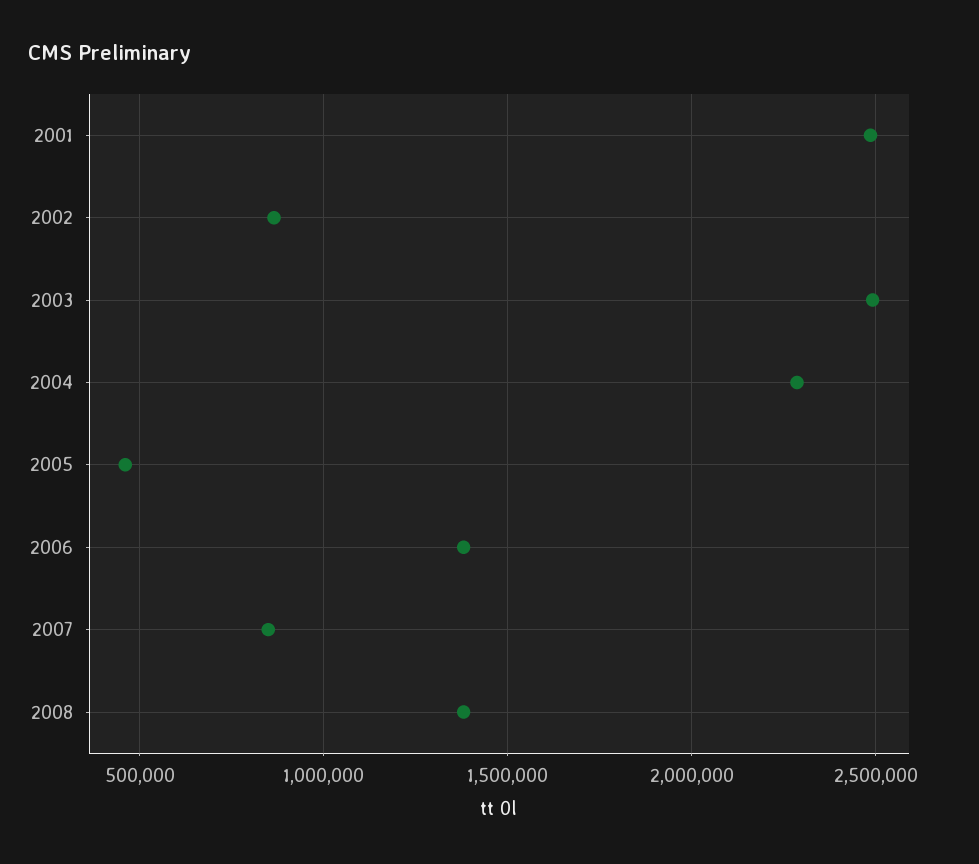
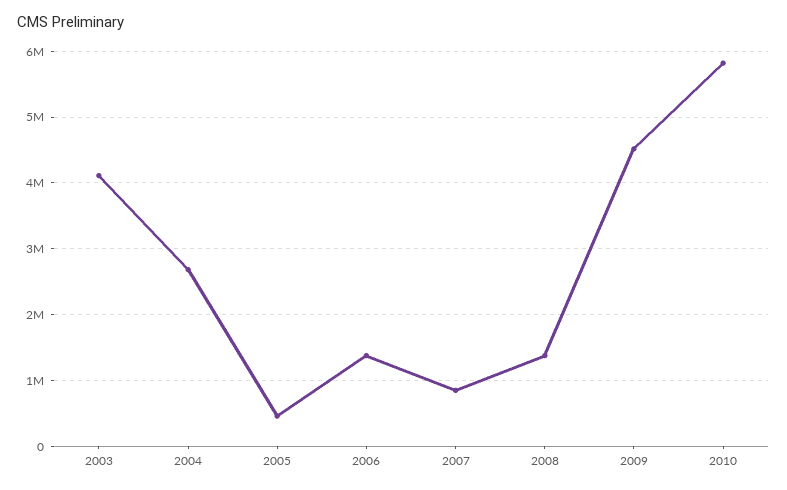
2001: 2500000 -> none
2002: 850000 -> none
2003: 2500000 -> 4100000
2004: 2300000 -> 2700000
2009: none -> 4500000
2010: none -> 5800000

